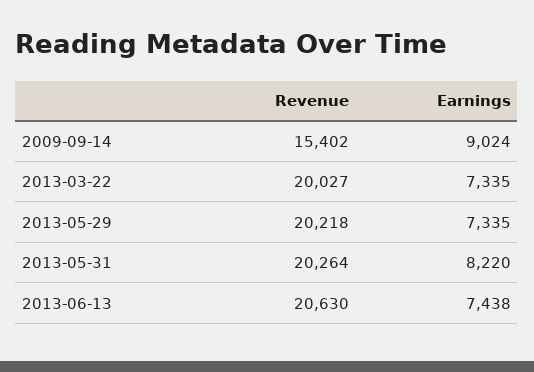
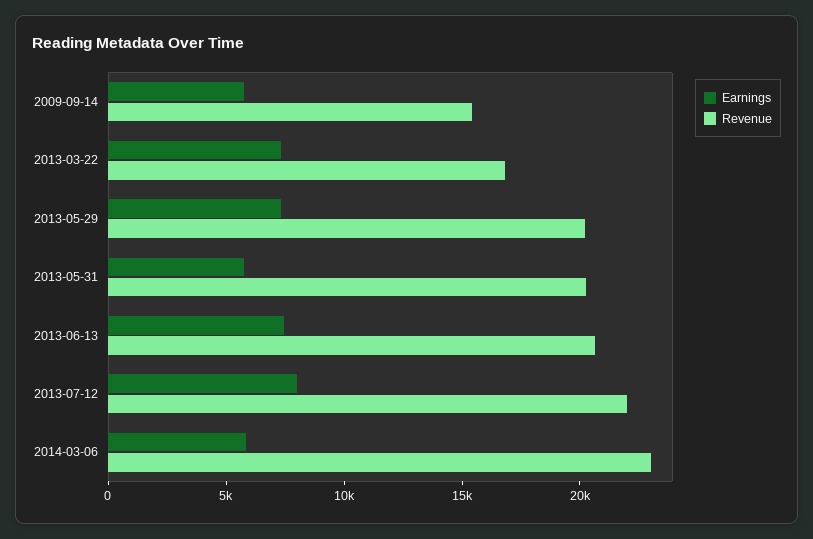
Earnings, 2009-09-14: 9024 -> 6000
Revenue, 2013-03-22: 20027 -> 17000
Earnings, 2013-05-31: 8220 -> 6000
Earnings, 2013-07-12: none -> 8000
Revenue, 2013-07-12: none -> 22000
Earnings, 2014-03-06: none -> 6000
Revenue, 2014-03-06: none -> 23000

